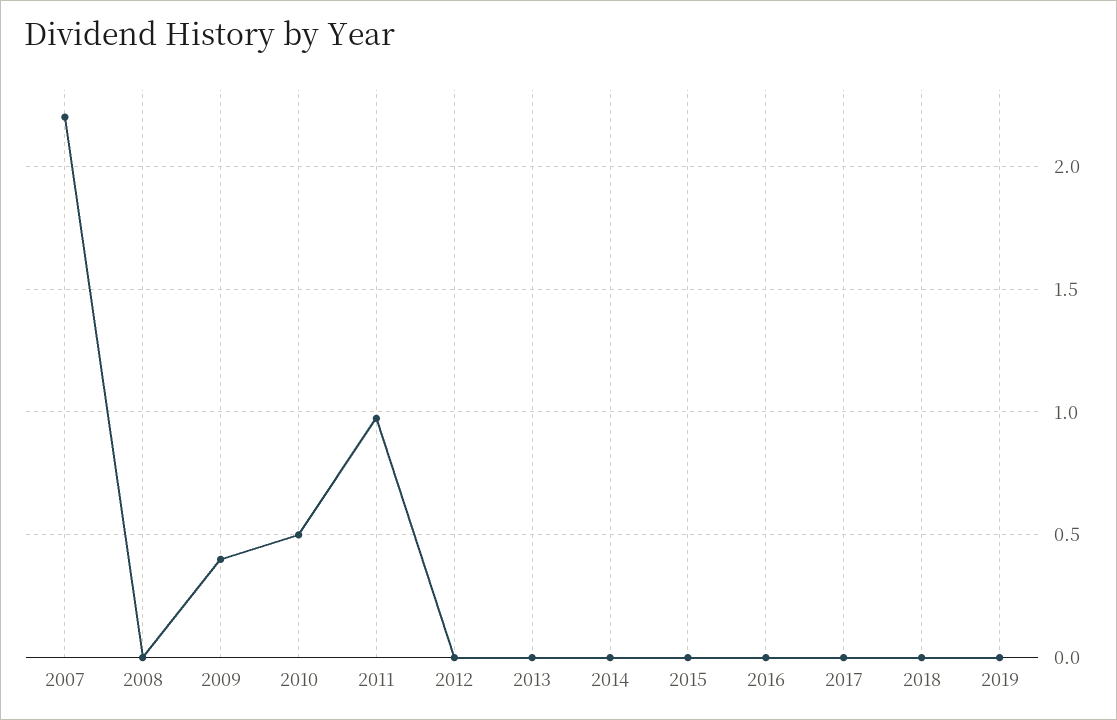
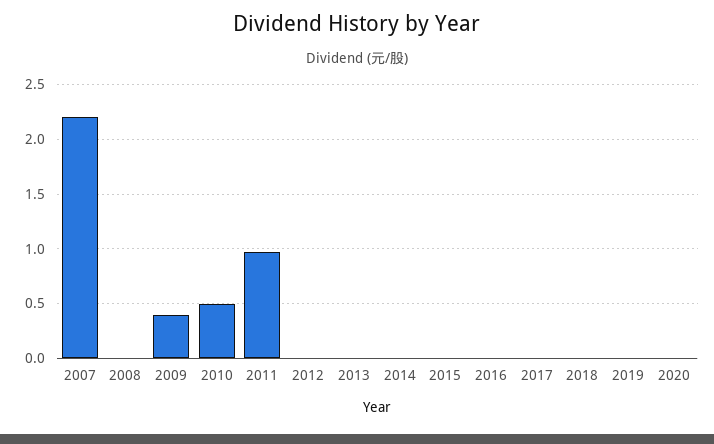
2020: none -> 0

